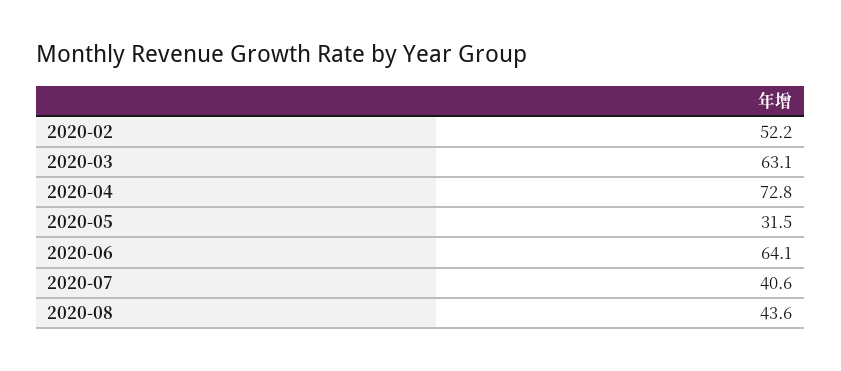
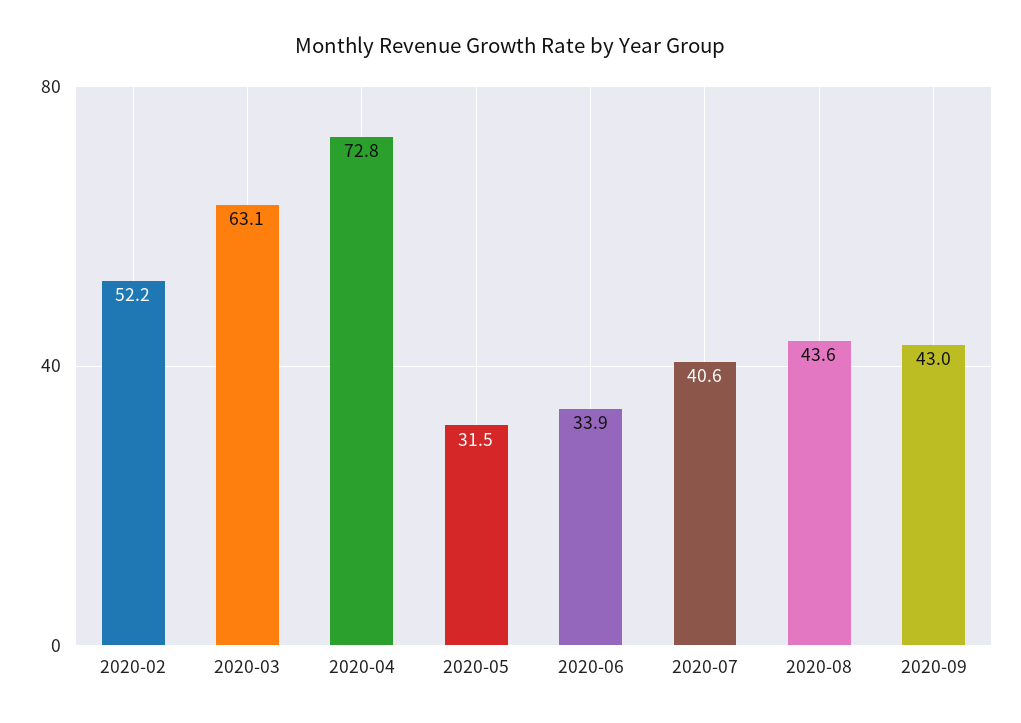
2020-06: 64.1 -> 33.9
2020-09: none -> 43

